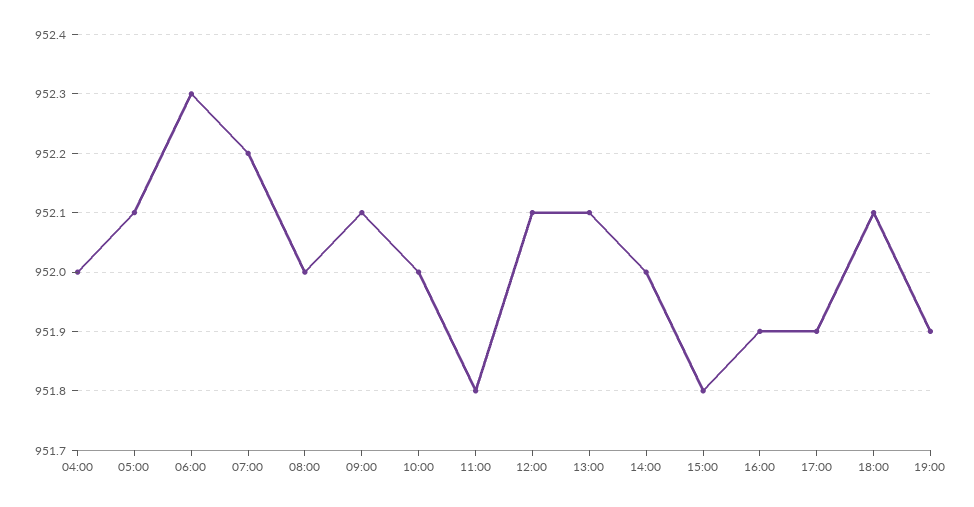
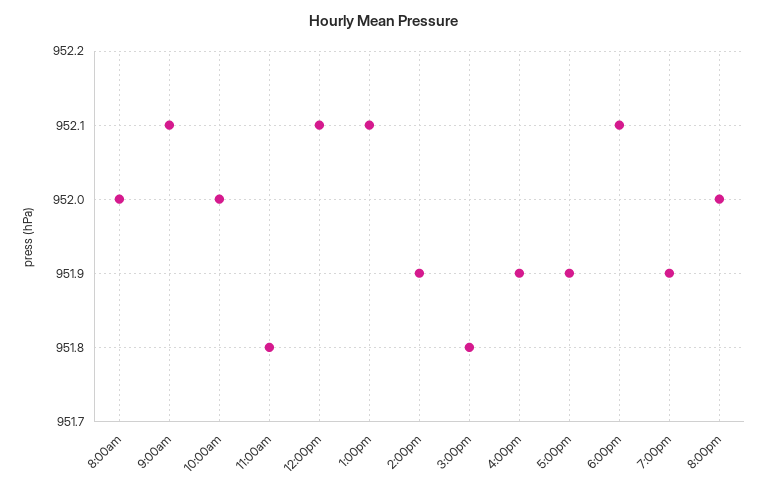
04:00: 952 -> none
05:00: 952.1 -> none
06:00: 952.3 -> none
07:00: 952.2 -> none
14:00: 952 -> 951.9
8:00pm: none -> 952

